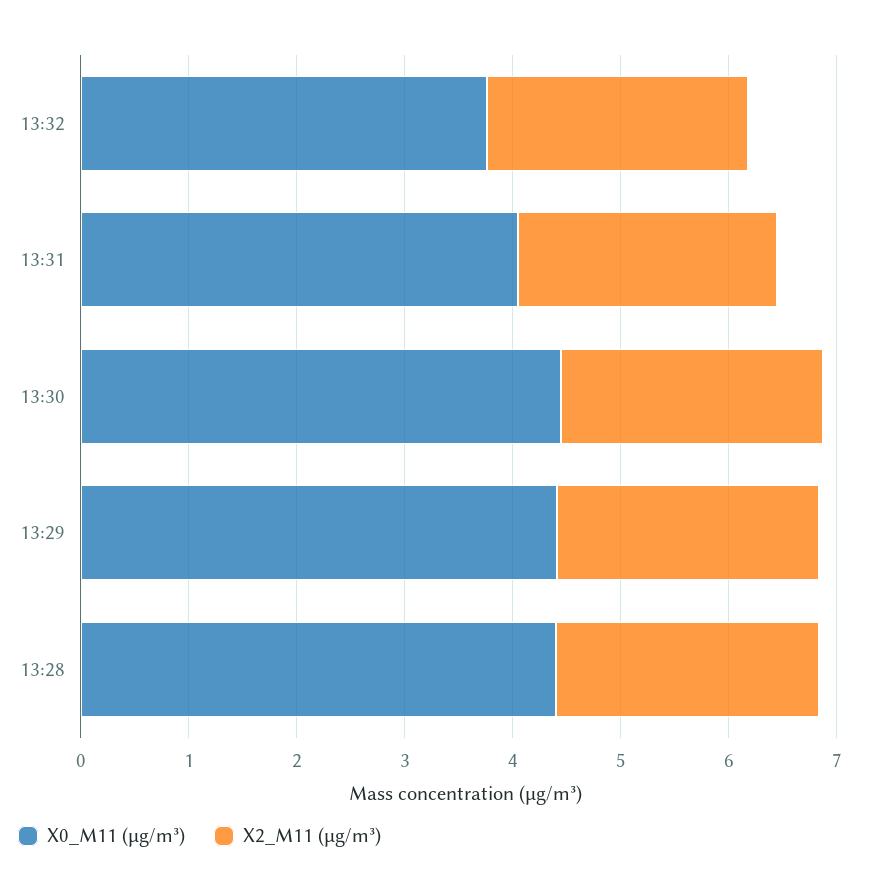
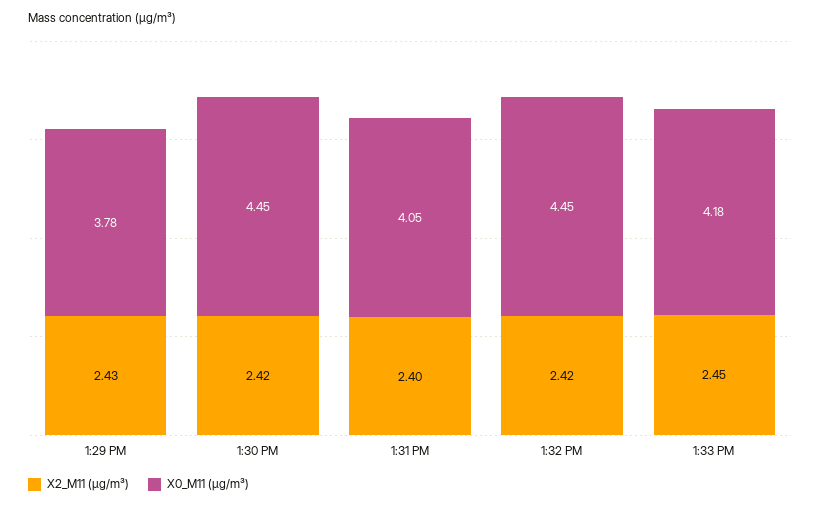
X0_M11 (μg/m³), 13:32: 3.8 -> 4.45
X0_M11 (μg/m³), 13:29: 4.4 -> 3.78
X0_M11 (μg/m³), 13:28: 4.4 -> none
X2_M11 (μg/m³), 13:28: 2.4 -> none
X2_M11 (μg/m³), 1:33 PM: none -> 2.45
X0_M11 (μg/m³), 1:33 PM: none -> 4.18

